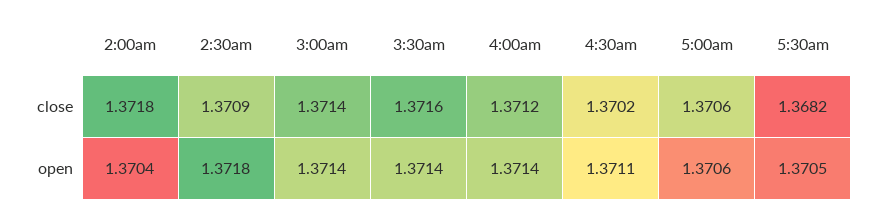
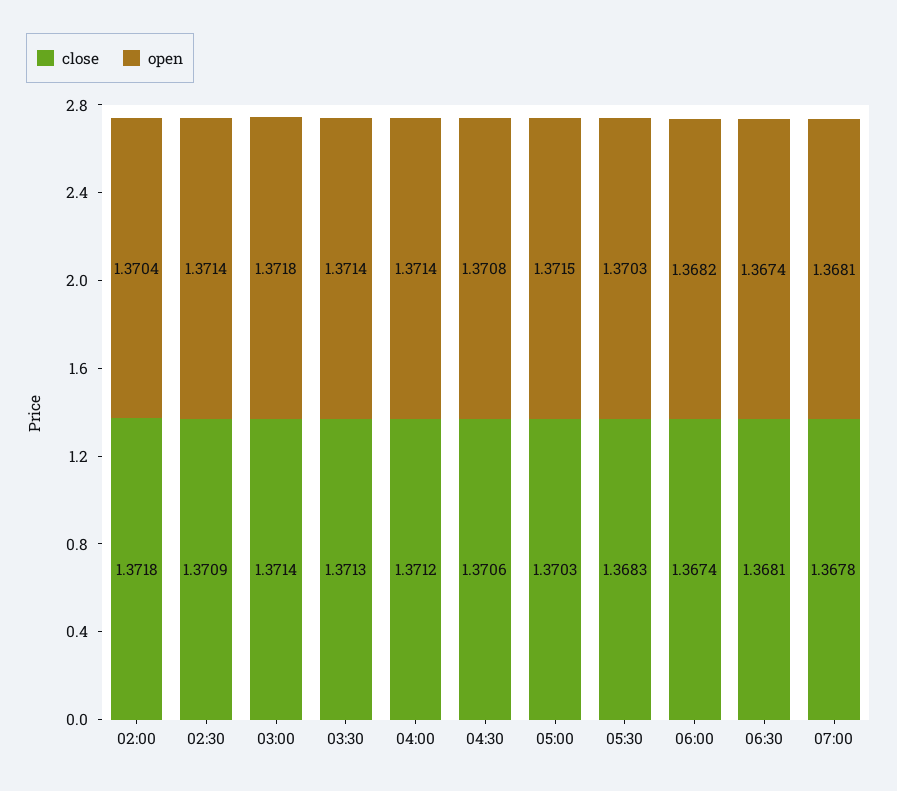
close, 3:30am: 1.3716 -> 1.3713
close, 4:30am: 1.3702 -> 1.3706
close, 5:00am: 1.3706 -> 1.3703
close, 5:30am: 1.3682 -> 1.3683
open, 2:30am: 1.3718 -> 1.3714
open, 3:00am: 1.3714 -> 1.3718
open, 4:30am: 1.3711 -> 1.3708
open, 5:00am: 1.3706 -> 1.3715
open, 5:30am: 1.3705 -> 1.3703
close, 06:00: none -> 1.3674
open, 06:00: none -> 1.3682
close, 06:30: none -> 1.3681
open, 06:30: none -> 1.3674
close, 07:00: none -> 1.3678
open, 07:00: none -> 1.3681

